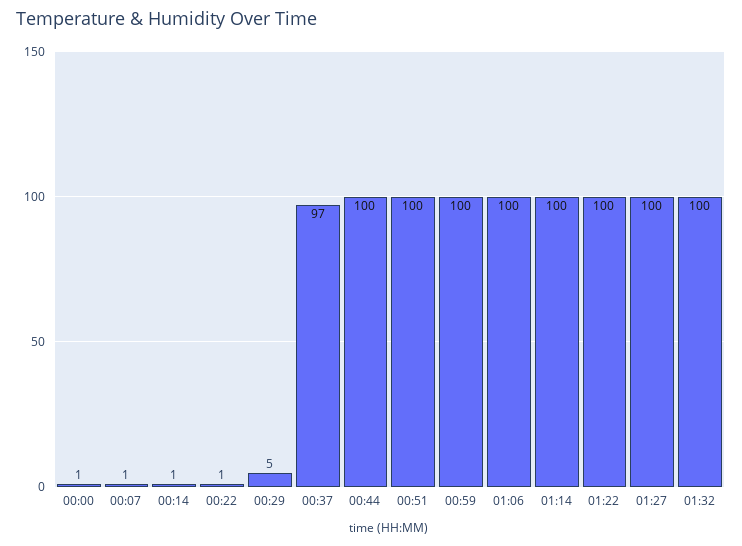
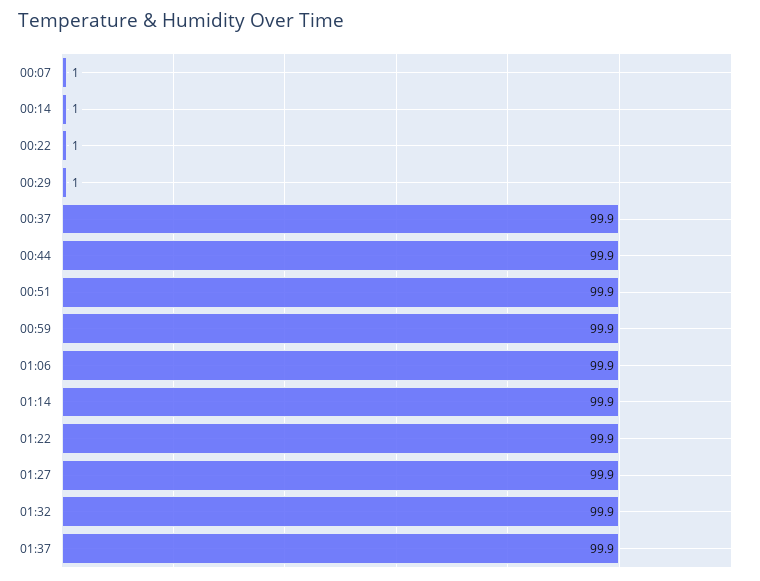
00:00: 1 -> none
00:29: 5 -> 1
00:37: 97 -> 99.9
01:37: none -> 99.9

